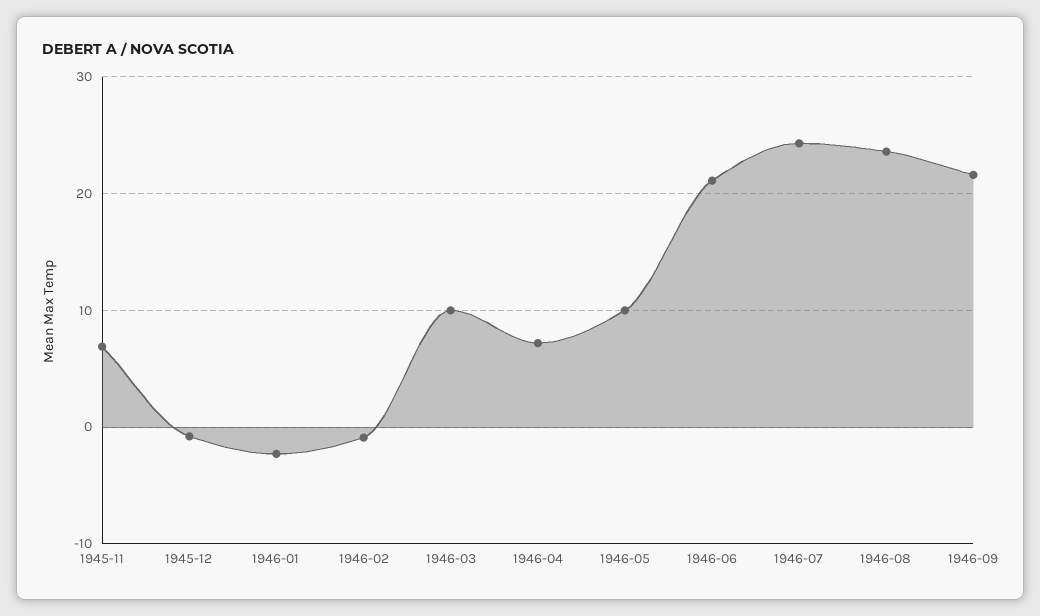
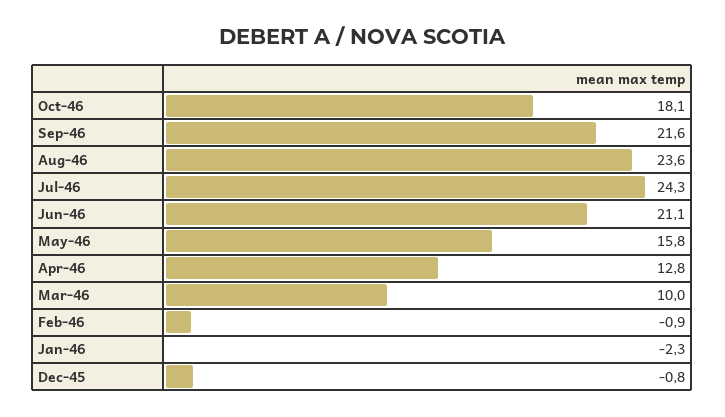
1945-11: 7 -> none
1946-04: 7 -> 12.8
1946-05: 10 -> 15.8
Oct-46: none -> 18.1

